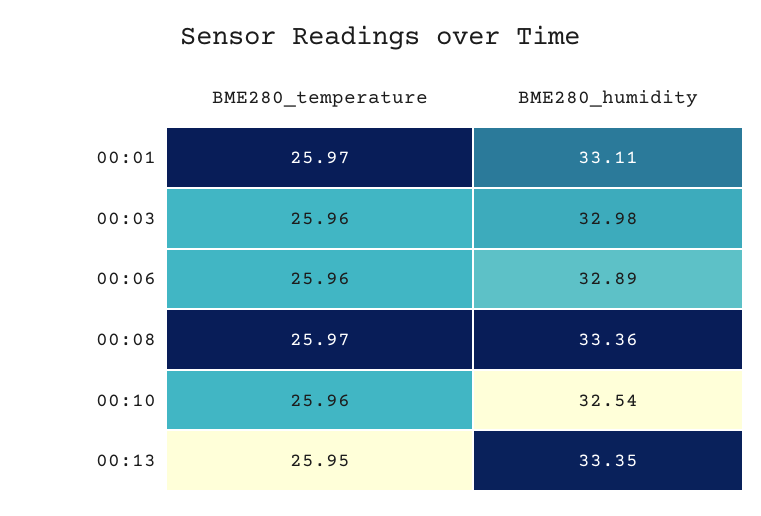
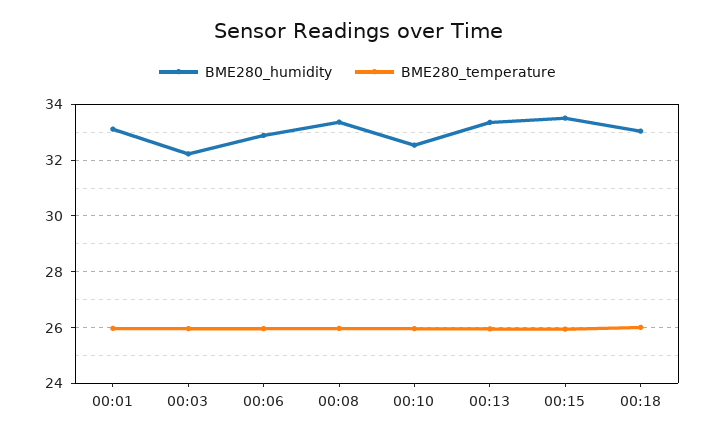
BME280_humidity, 00:03: 32.98 -> 32.25
BME280_humidity, 00:15: none -> 33.5
BME280_temperature, 00:15: none -> 26
BME280_humidity, 00:18: none -> 33
BME280_temperature, 00:18: none -> 26

